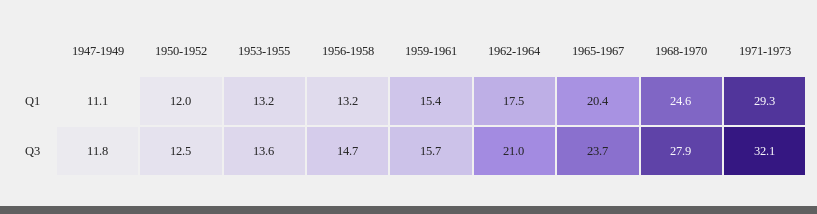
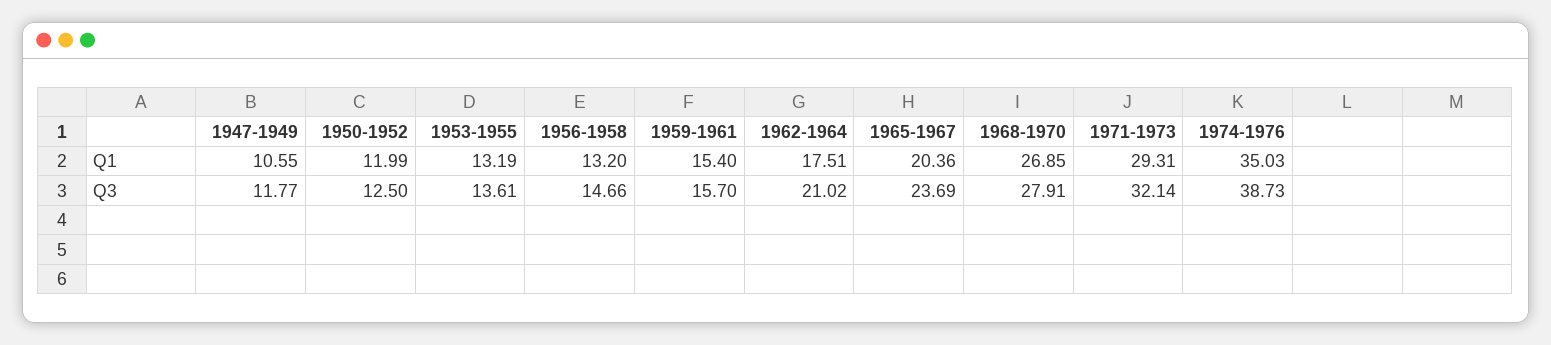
1947-1949, Q1: 11.1 -> 10.55
1968-1970, Q1: 24.6 -> 26.85
1974-1976, Q1: none -> 35.03
1974-1976, Q3: none -> 38.73

